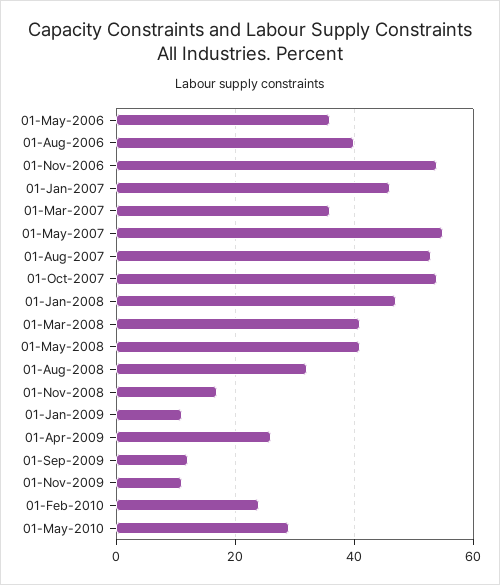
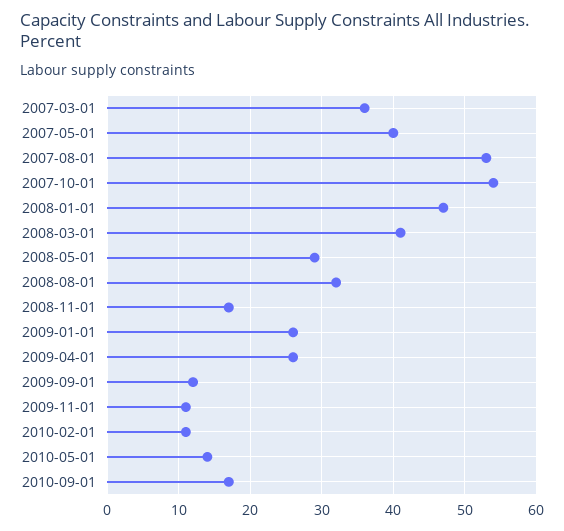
01-May-2006: 35 -> none
01-Aug-2006: 40 -> none
01-Nov-2006: 55 -> none
01-Jan-2007: 45 -> none
01-May-2007: 55 -> 40
01-May-2008: 40 -> 29
01-Jan-2009: 10 -> 26
01-Feb-2010: 25 -> 11
01-May-2010: 30 -> 14
2010-09-01: none -> 17

